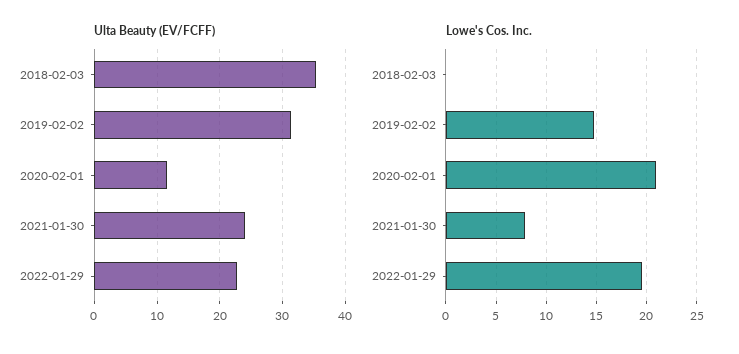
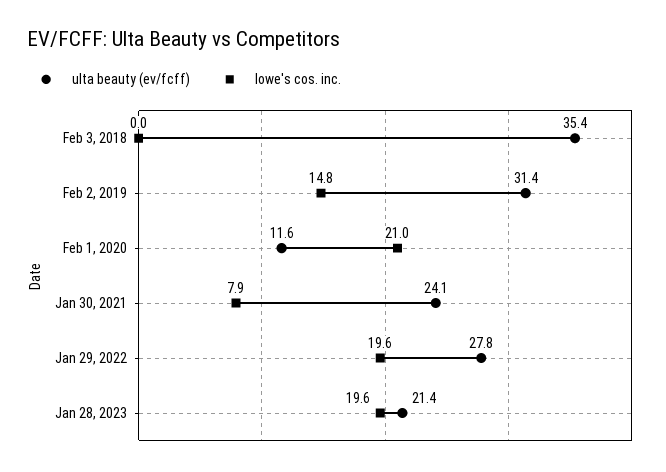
Ulta Beauty (EV/FCFF), 2022-01-29: 23 -> 27.8
Ulta Beauty (EV/FCFF), Jan 28, 2023: none -> 21.4
Lowe's Cos. Inc., Jan 28, 2023: none -> 19.6

